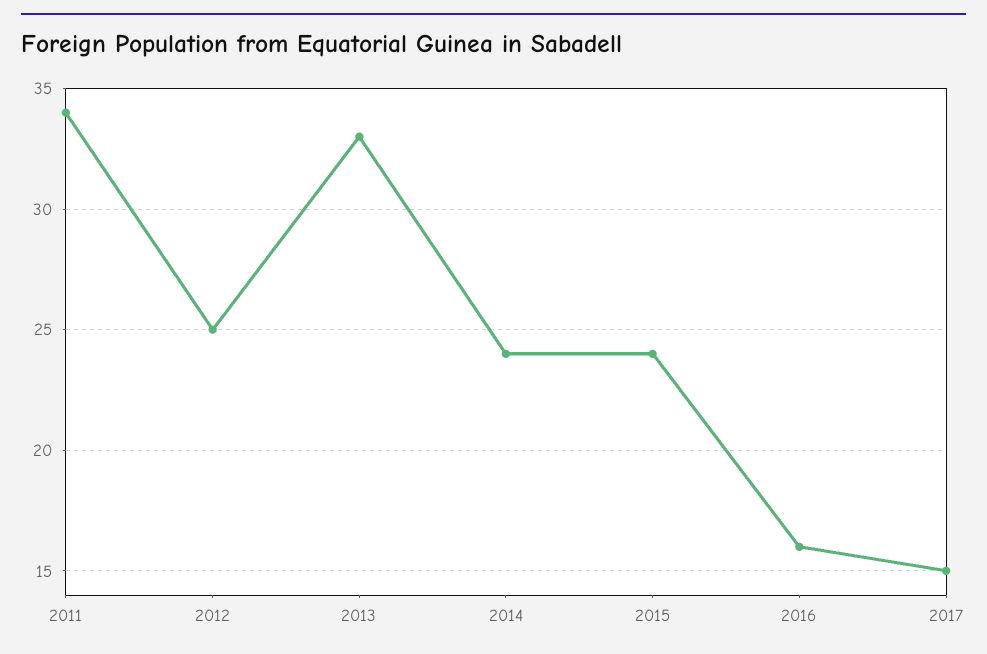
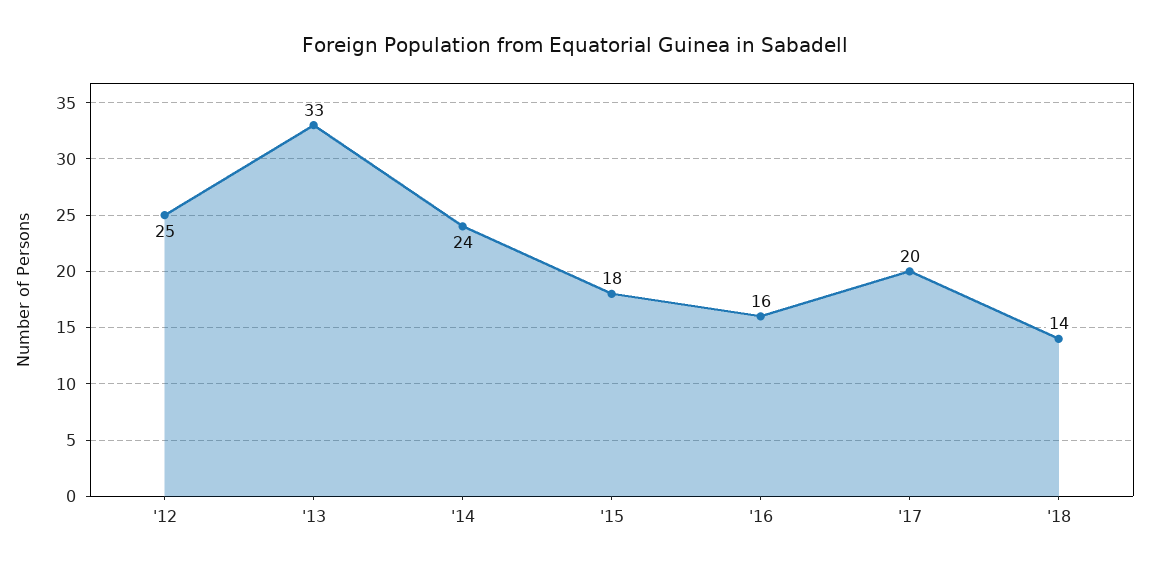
2011: 34 -> none
2015: 24 -> 18
2017: 15 -> 20
'18: none -> 14

